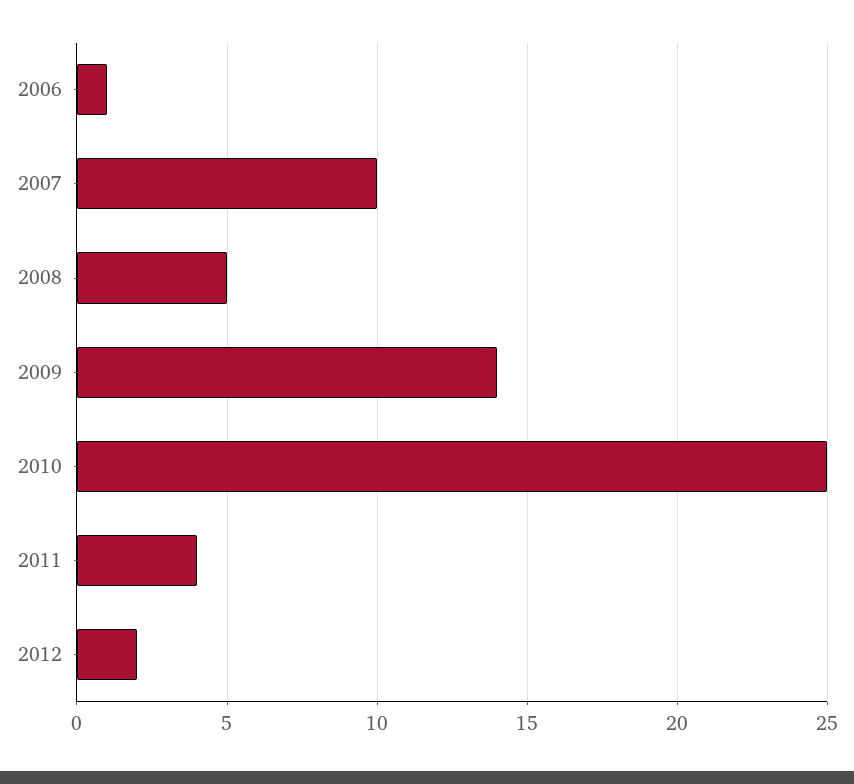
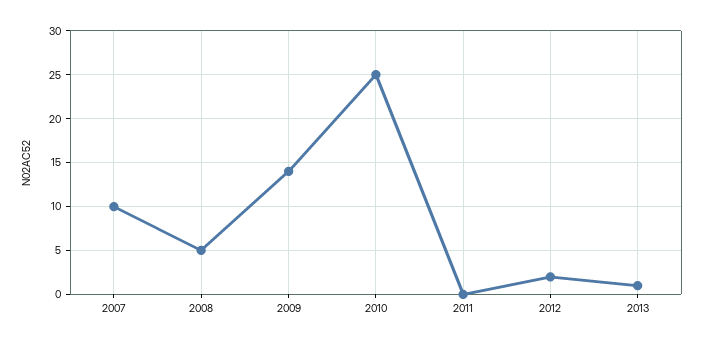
2006: 1 -> none
2011: 4 -> 0
2013: none -> 1

